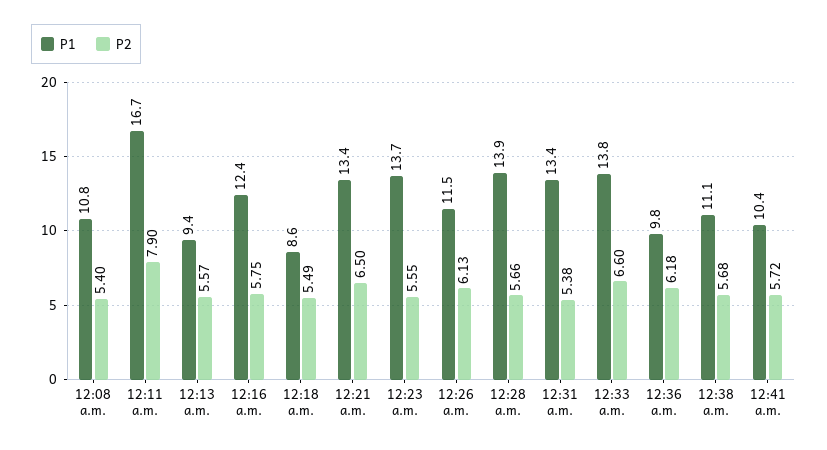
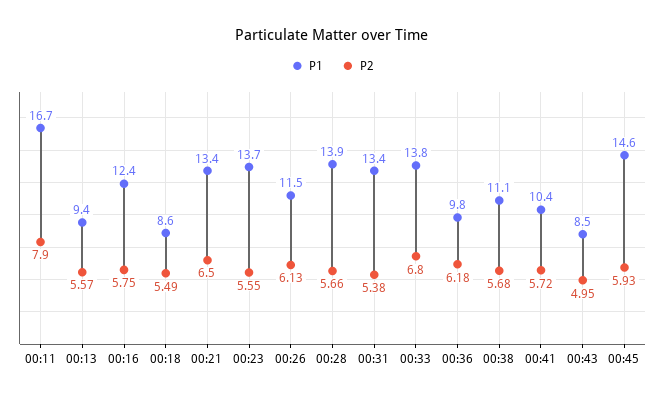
P1, 12:08 a.m.: 10.8 -> none
P2, 12:08 a.m.: 5.4 -> none
P2, 12:33 a.m.: 6.6 -> 6.8
P1, 00:43: none -> 8.5
P2, 00:43: none -> 4.95
P1, 00:45: none -> 14.6
P2, 00:45: none -> 5.93

